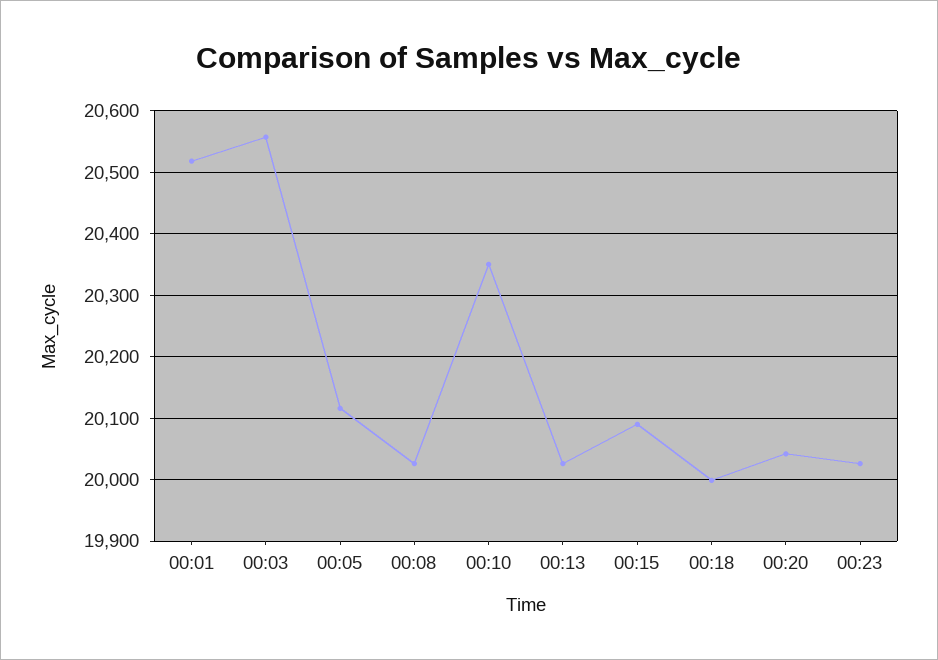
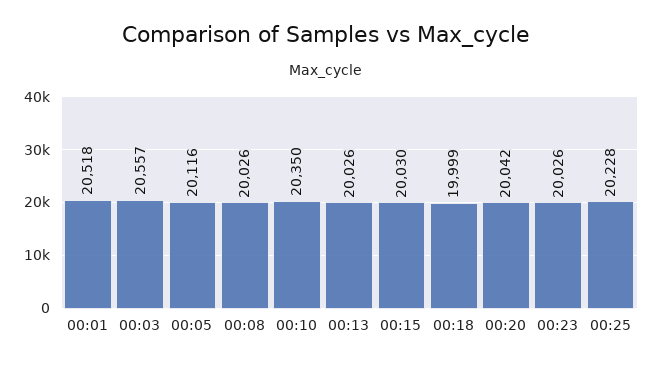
00:15: 20090 -> 20030
00:25: none -> 20228

